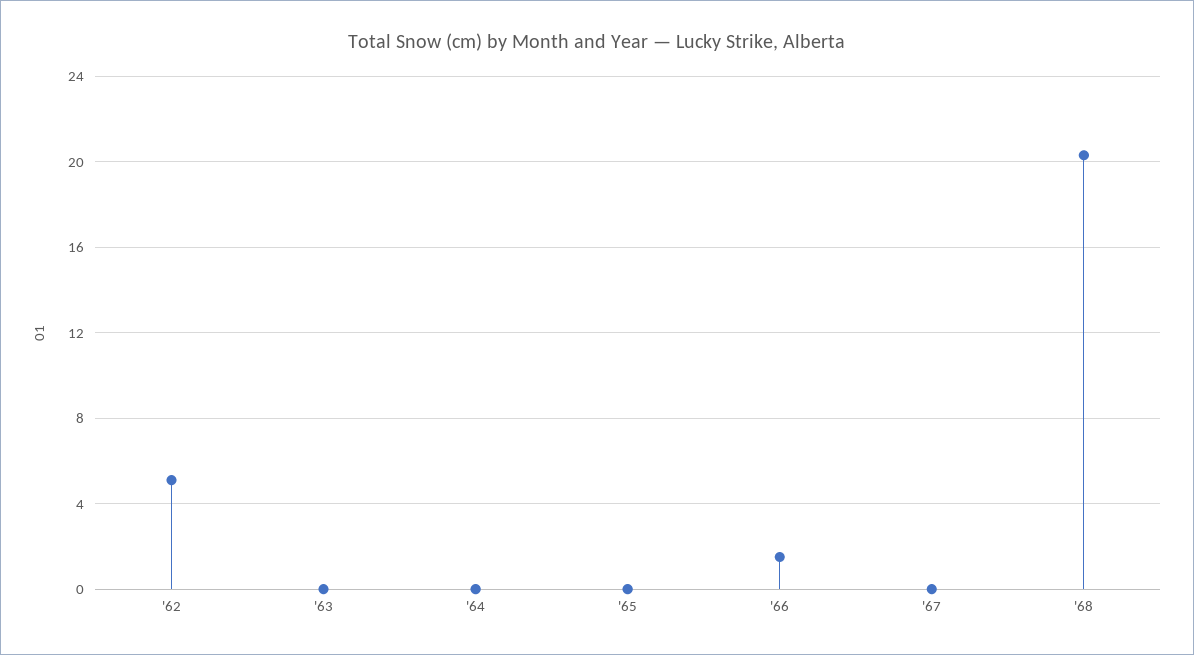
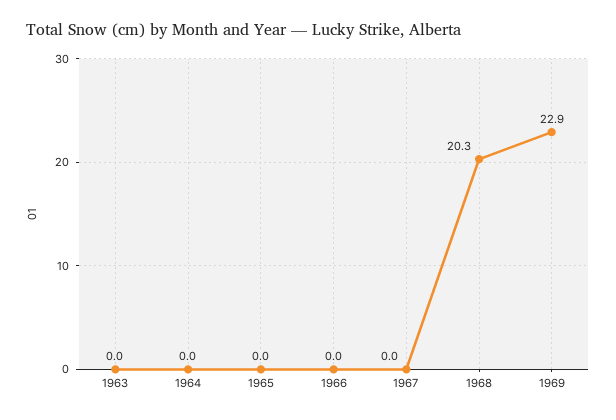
'62: 5 -> none
'66: 1.5 -> 0
1969: none -> 22.9

